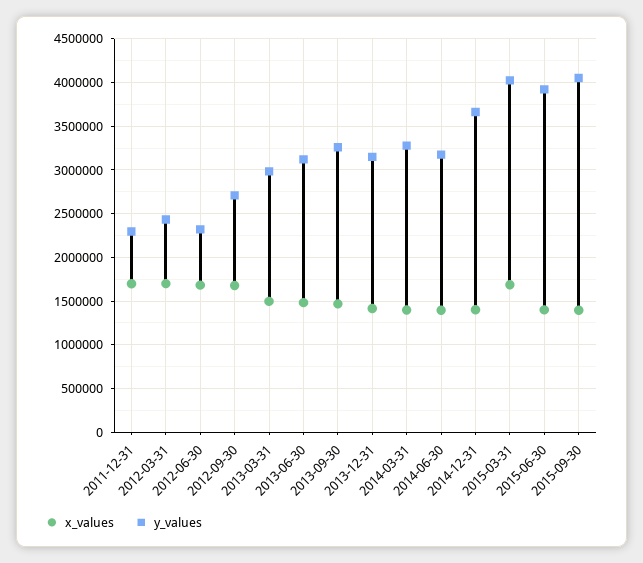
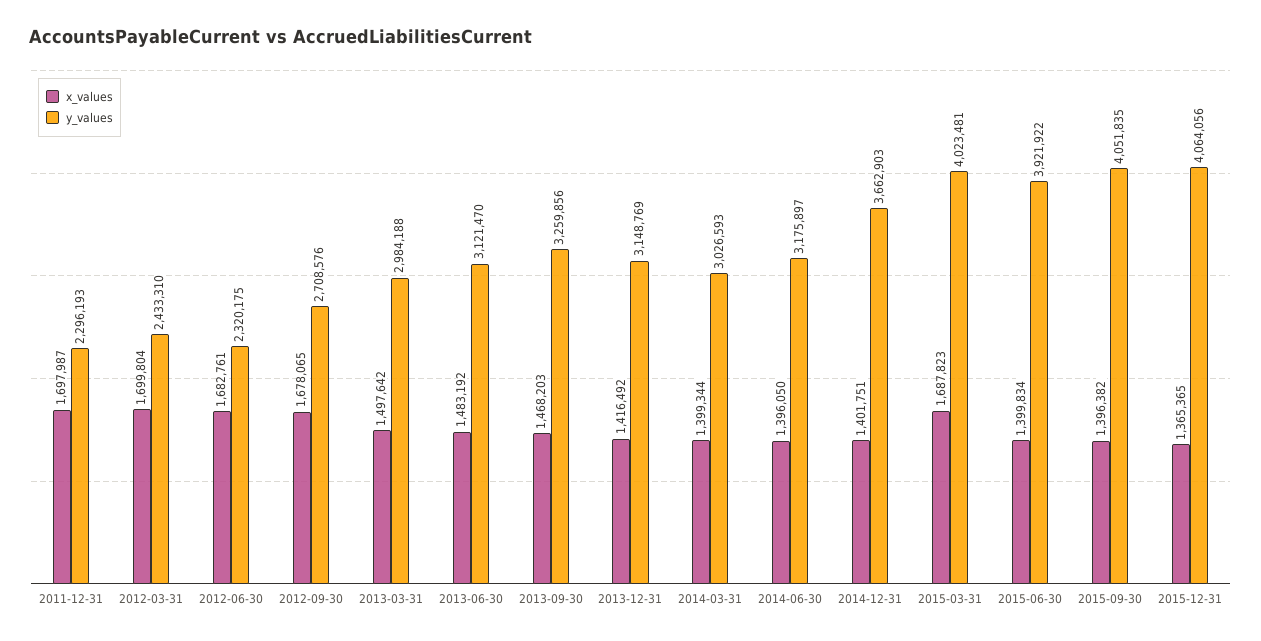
y_values, 2014-03-31: 3300000 -> 3026593
x_values, 2015-12-31: none -> 1365365
y_values, 2015-12-31: none -> 4064056

